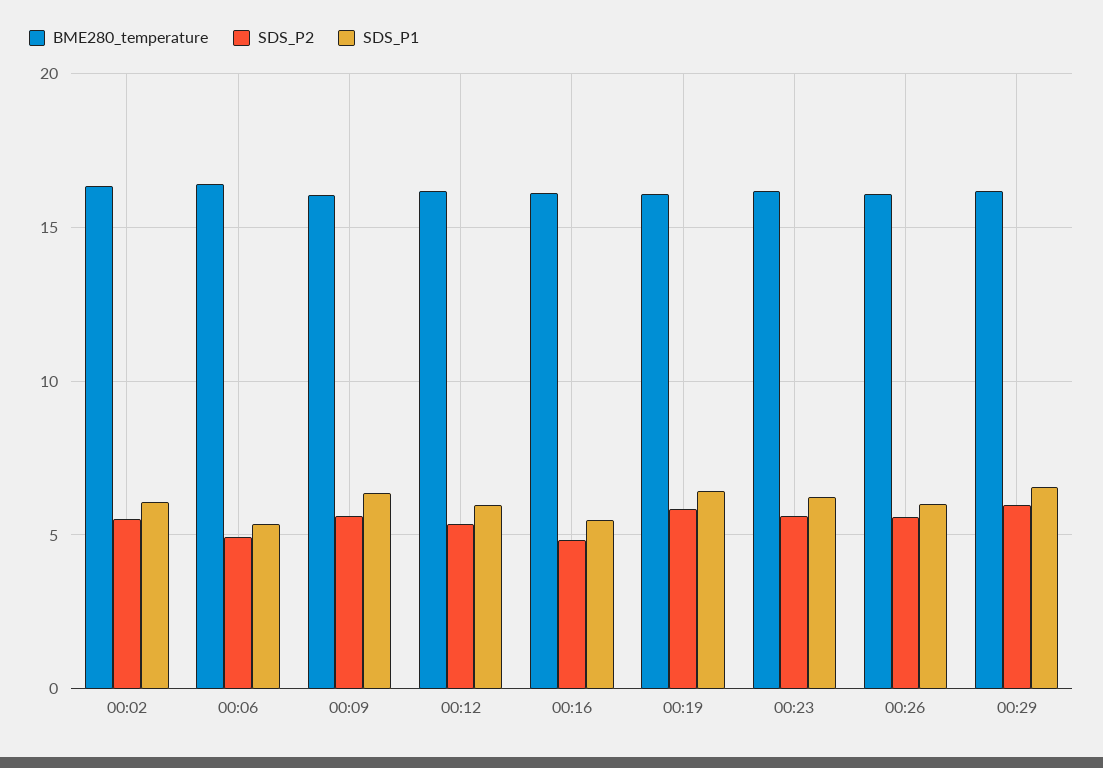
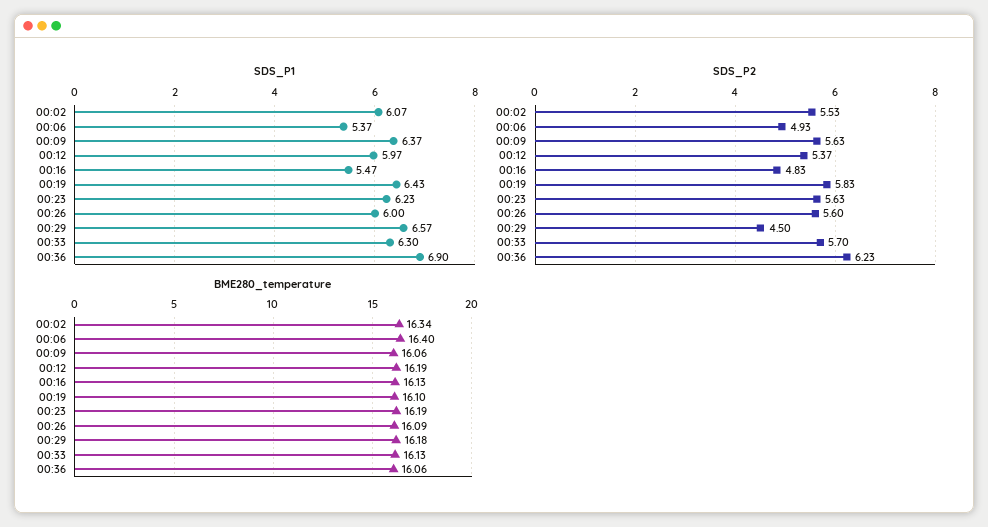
SDS_P2, 00:29: 6 -> 4.5
SDS_P1, 00:33: none -> 6.3
SDS_P1, 00:36: none -> 6.9
SDS_P2, 00:33: none -> 5.7
SDS_P2, 00:36: none -> 6.23
BME280_temperature, 00:33: none -> 16.13
BME280_temperature, 00:36: none -> 16.06

